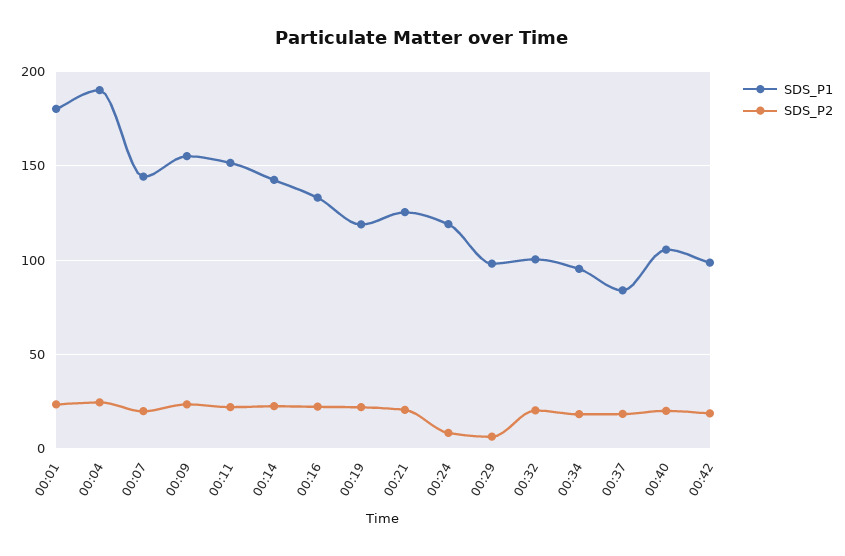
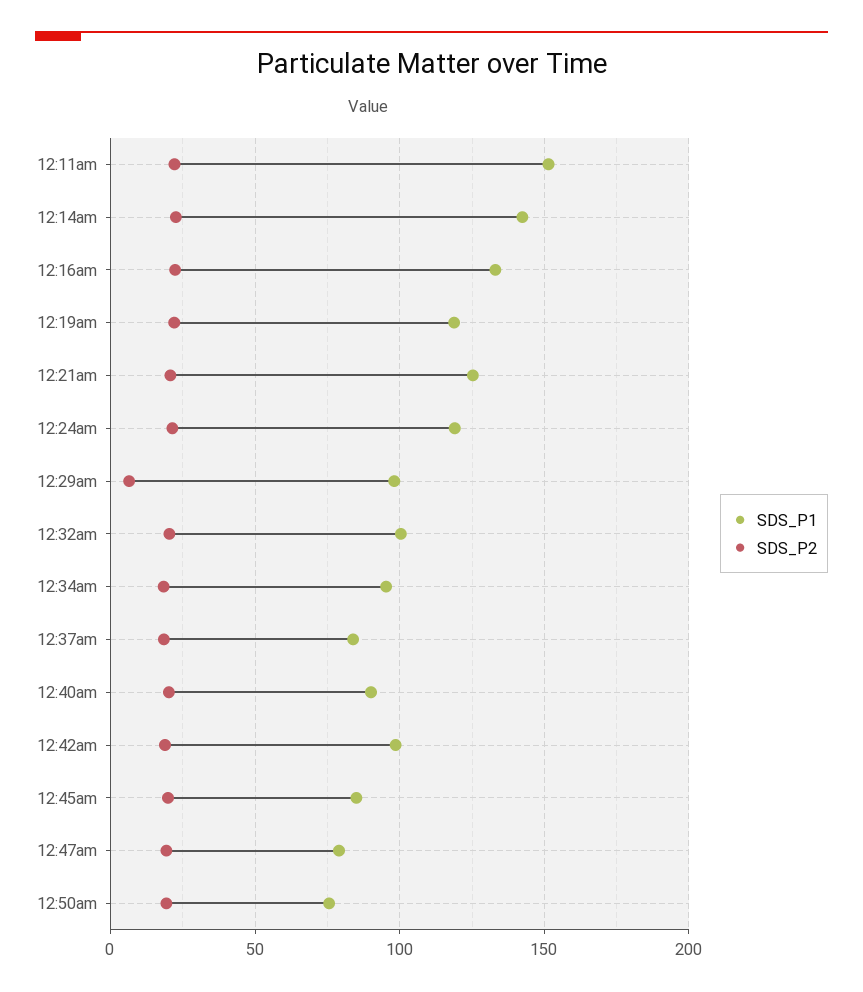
SDS_P1, 00:01: 180 -> none
SDS_P2, 00:01: 25 -> none
SDS_P1, 00:04: 190 -> none
SDS_P2, 00:04: 25 -> none
SDS_P1, 00:07: 145 -> none
SDS_P2, 00:07: 20 -> none
SDS_P1, 00:09: 155 -> none
SDS_P2, 00:09: 25 -> none
SDS_P2, 00:24: 10 -> 20
SDS_P1, 00:40: 105 -> 90
SDS_P1, 12:45am: none -> 85
SDS_P2, 12:45am: none -> 20
SDS_P1, 12:47am: none -> 80
SDS_P2, 12:47am: none -> 20
SDS_P1, 12:50am: none -> 75
SDS_P2, 12:50am: none -> 20

